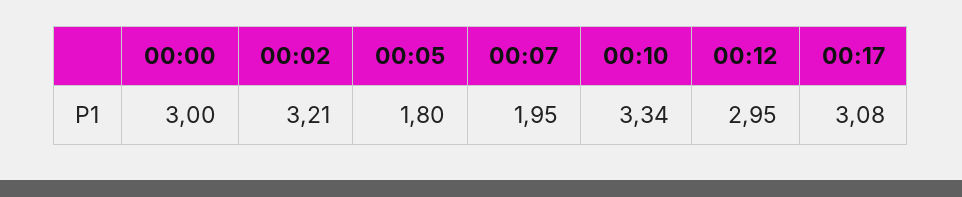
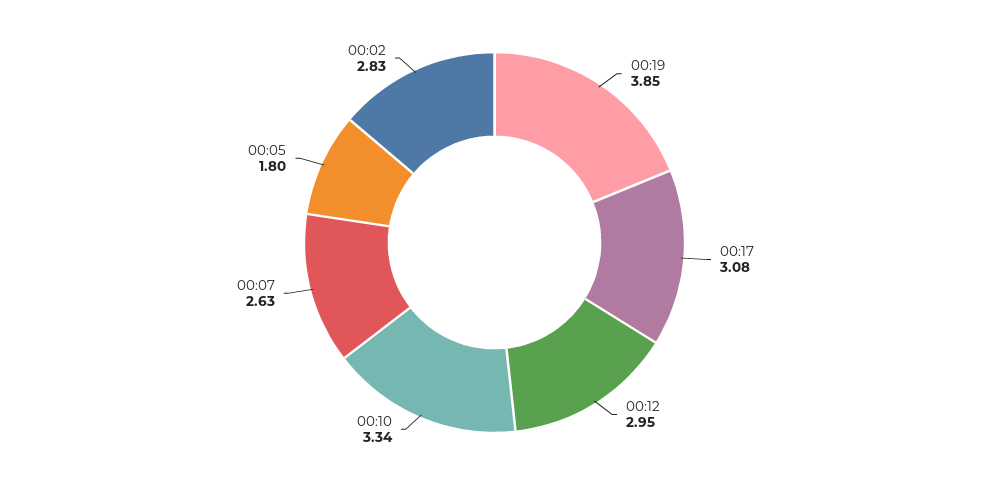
00:00: 3 -> none
00:02: 3.21 -> 2.83
00:07: 1.95 -> 2.63
00:19: none -> 3.85

